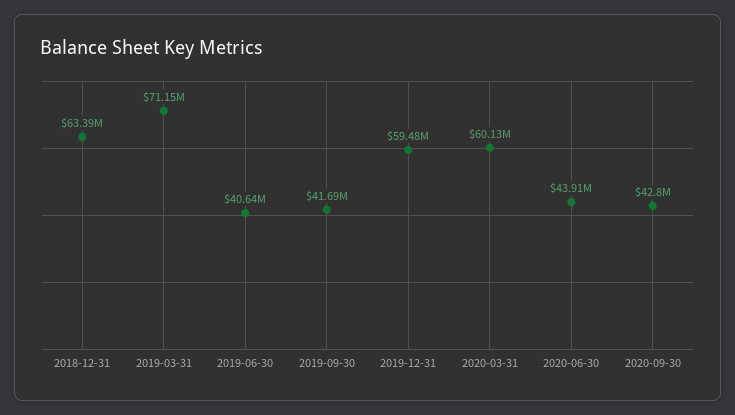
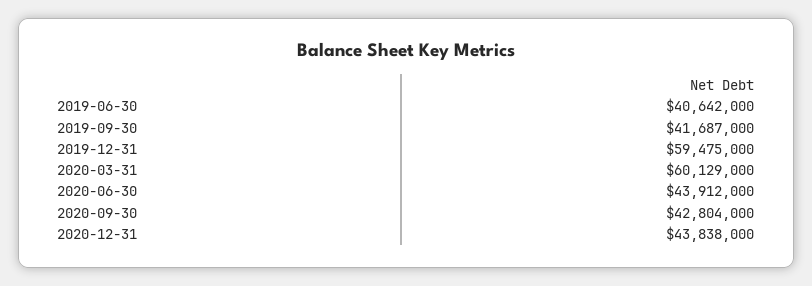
2018-12-31: 63390000 -> none
2019-03-31: 71150000 -> none
2020-12-31: none -> 43838000

